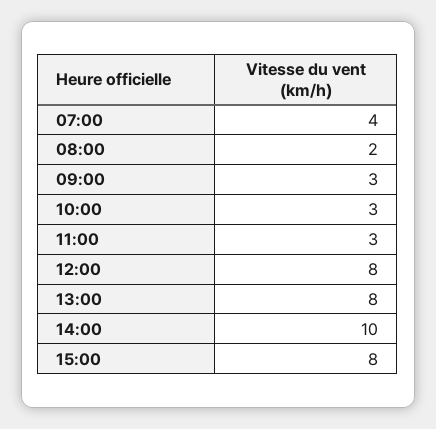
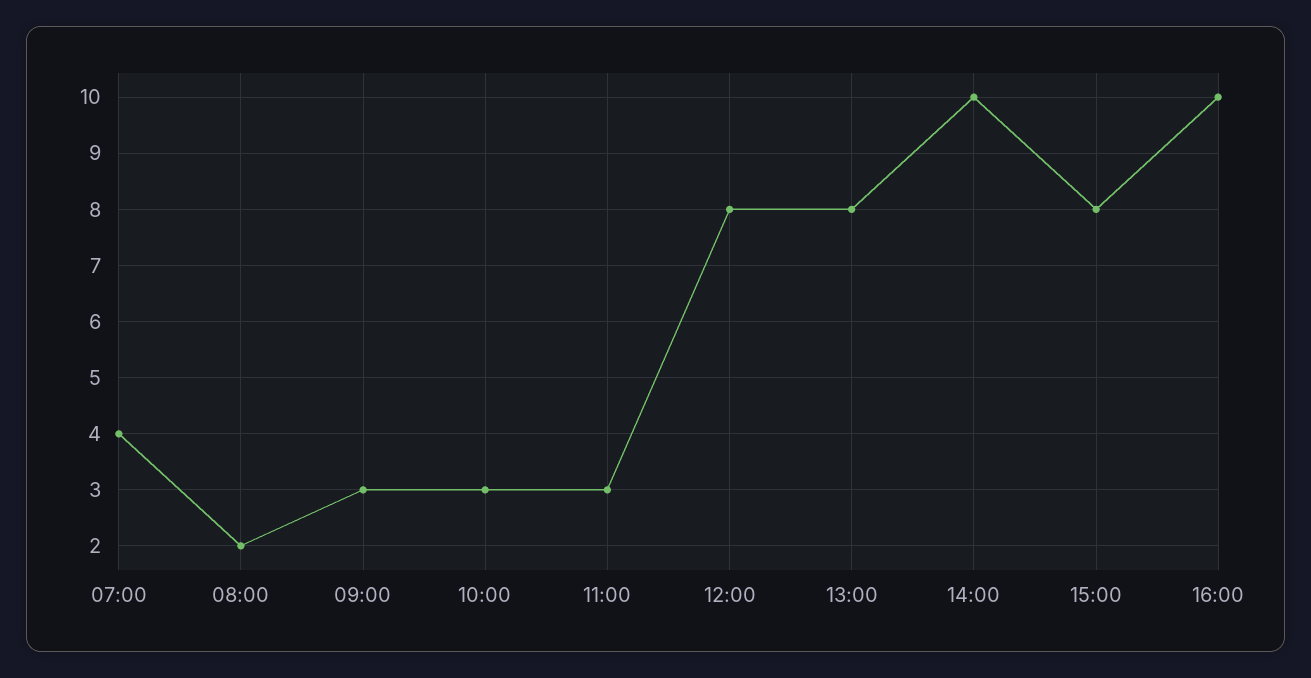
16:00: none -> 10

